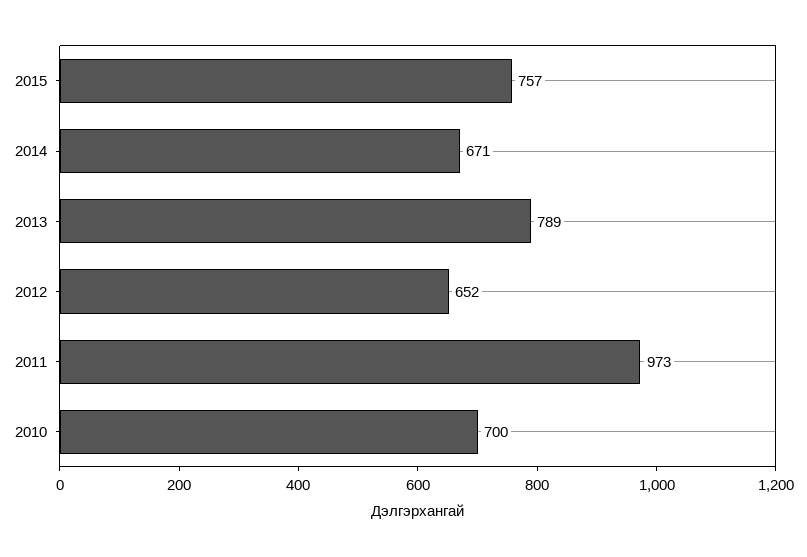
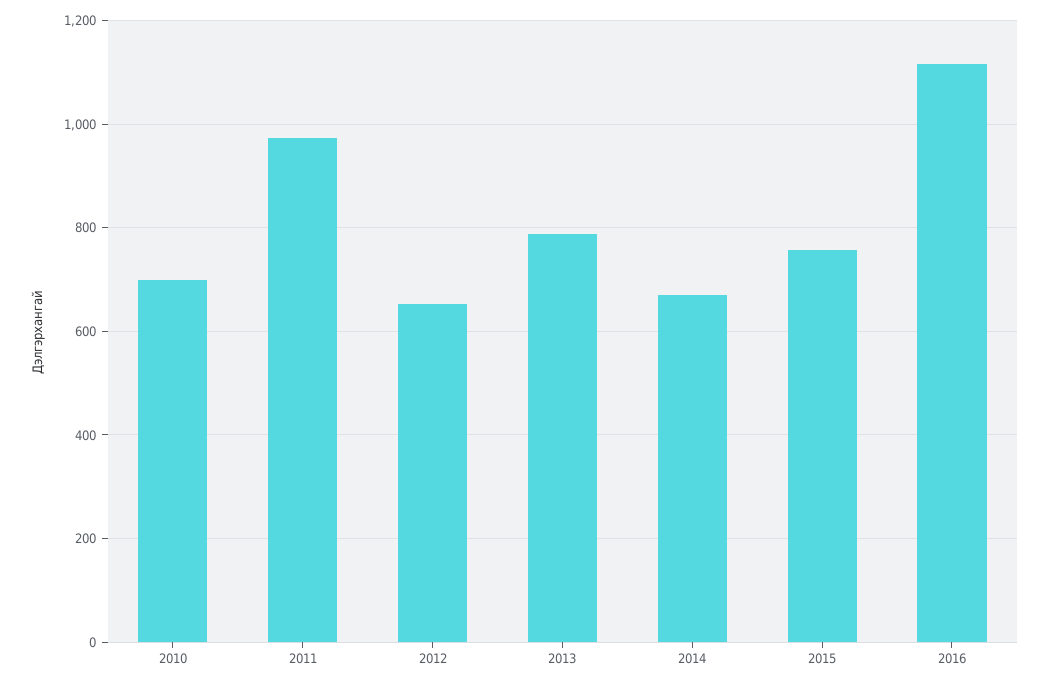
2016: none -> 1120

